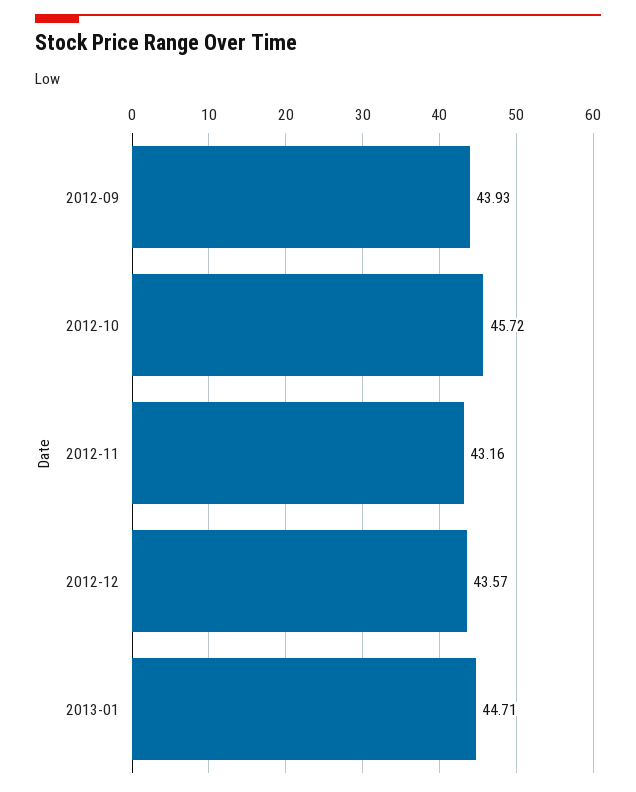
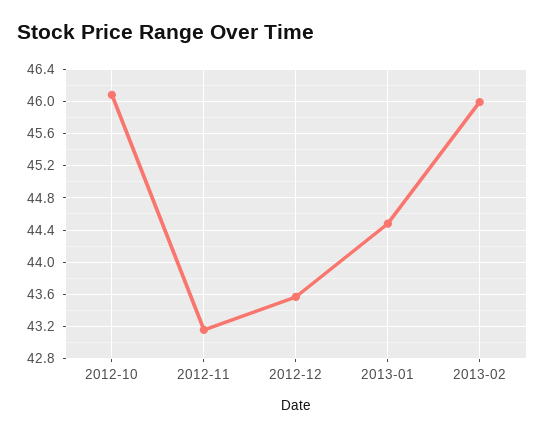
2012-09: 43.93 -> none
2012-10: 45.72 -> 46.1
2013-01: 44.71 -> 44.5
2013-02: none -> 46

